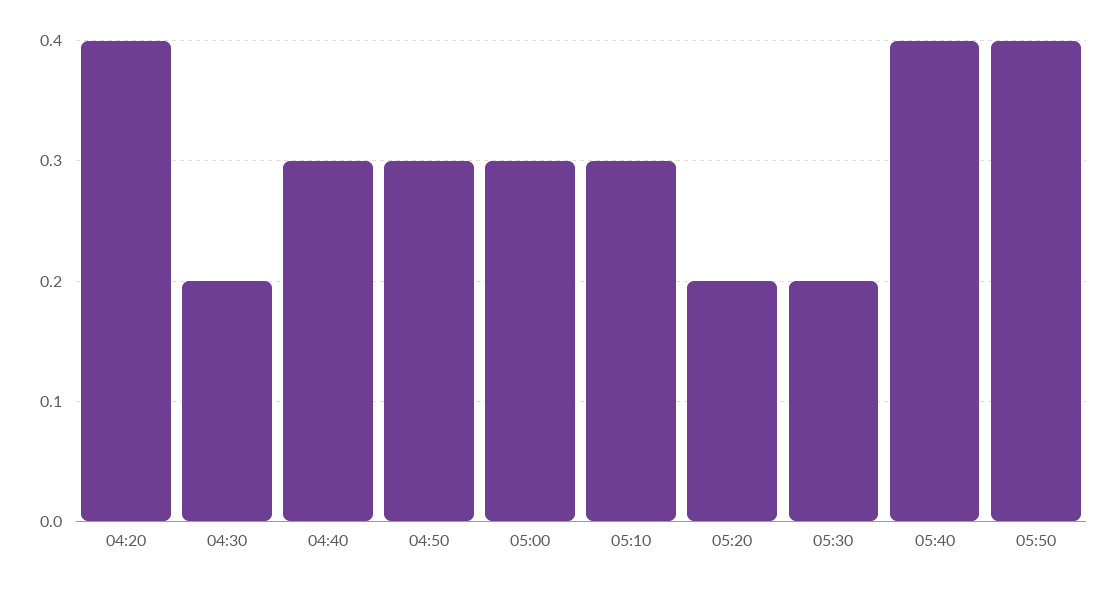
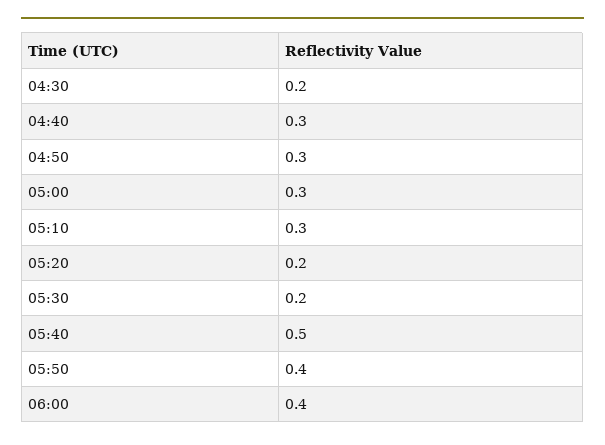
04:20: 0.4 -> none
05:40: 0.4 -> 0.5
06:00: none -> 0.4

